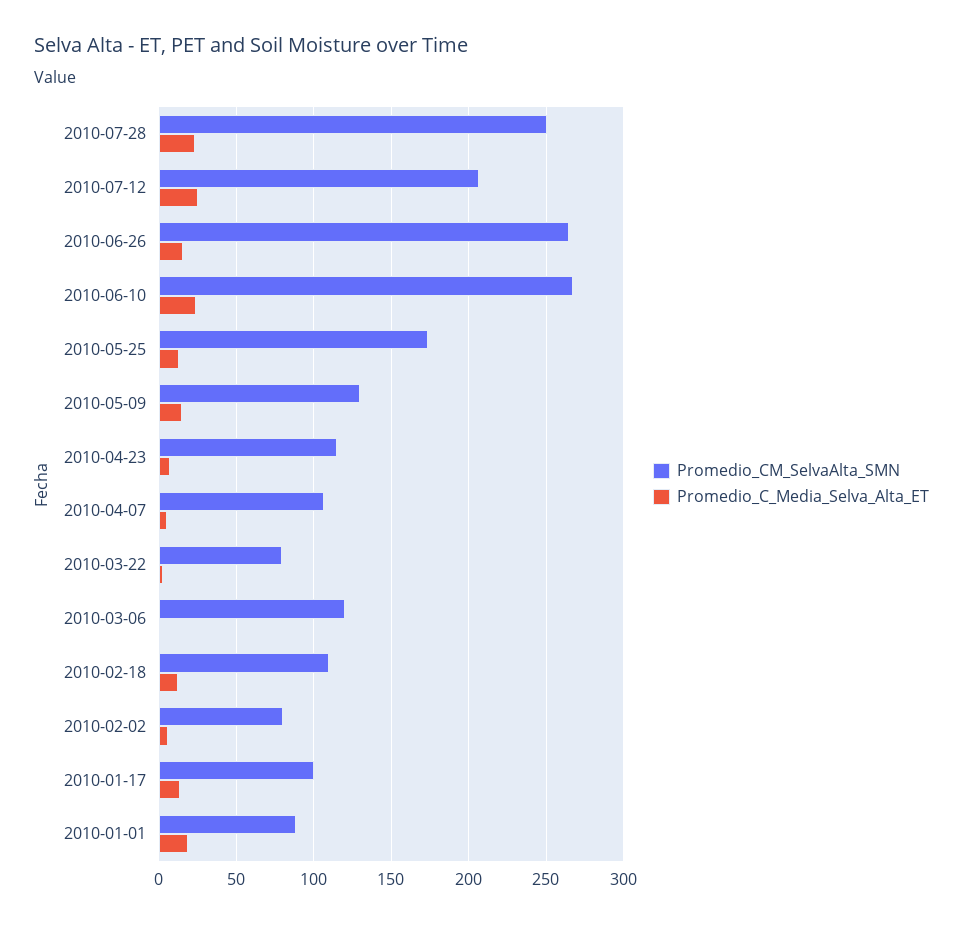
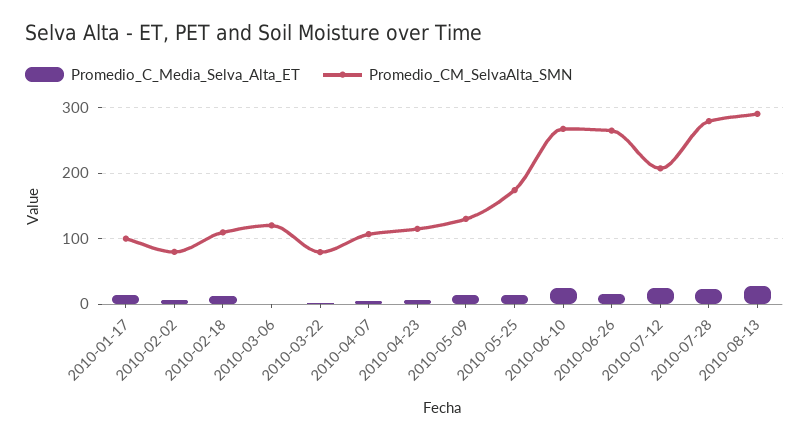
Promedio_CM_SelvaAlta_SMN, 2010-07-28: 250 -> 280
Promedio_CM_SelvaAlta_SMN, 2010-01-01: 90 -> none
Promedio_C_Media_Selva_Alta_ET, 2010-01-01: 20 -> none
Promedio_C_Media_Selva_Alta_ET, 2010-08-13: none -> 30
Promedio_CM_SelvaAlta_SMN, 2010-08-13: none -> 290

